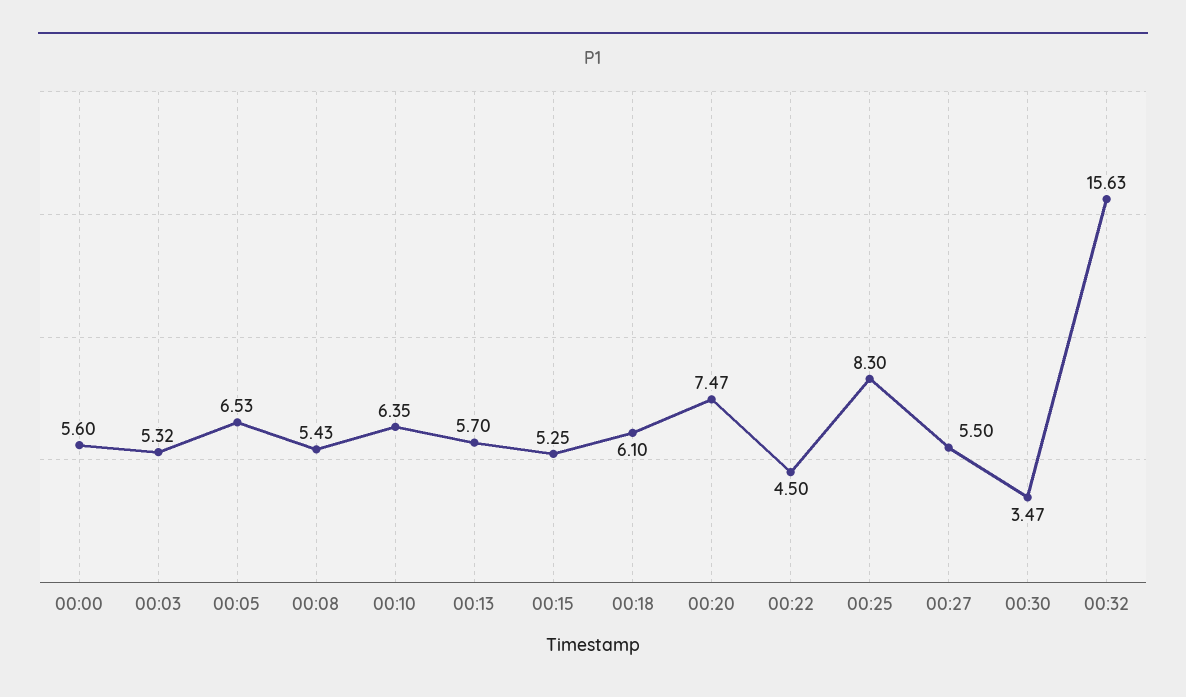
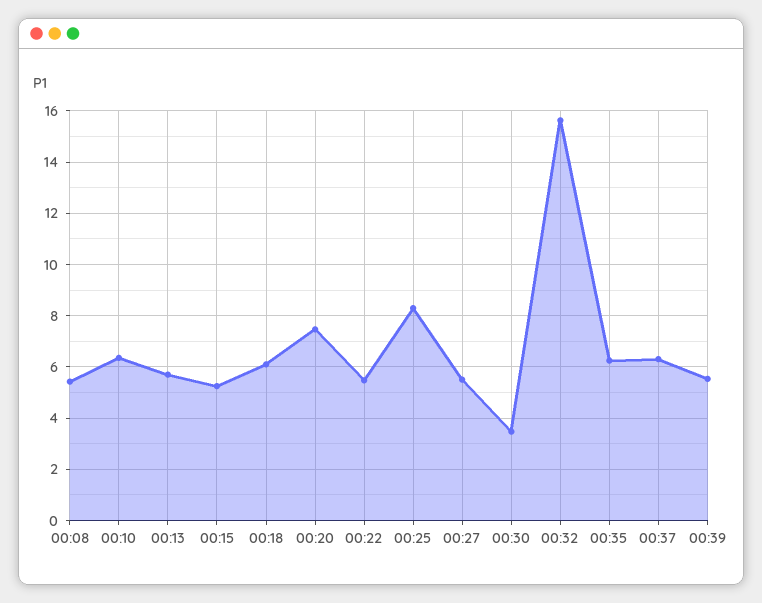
00:00: 5.6 -> none
00:03: 5.32 -> none
00:05: 6.53 -> none
00:22: 4.5 -> 5.5
00:35: none -> 6.25
00:37: none -> 6.25
00:39: none -> 5.5

